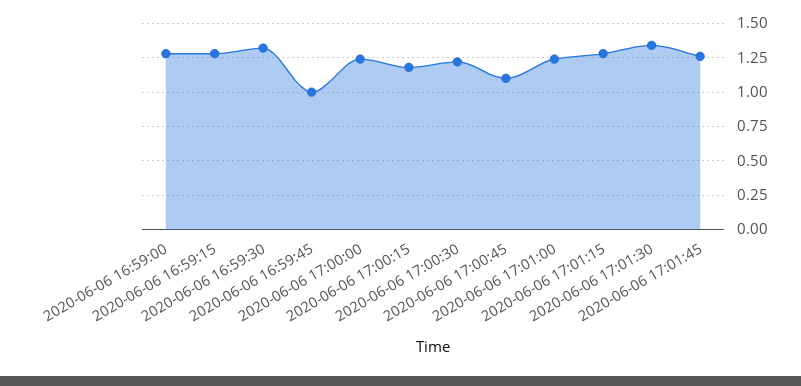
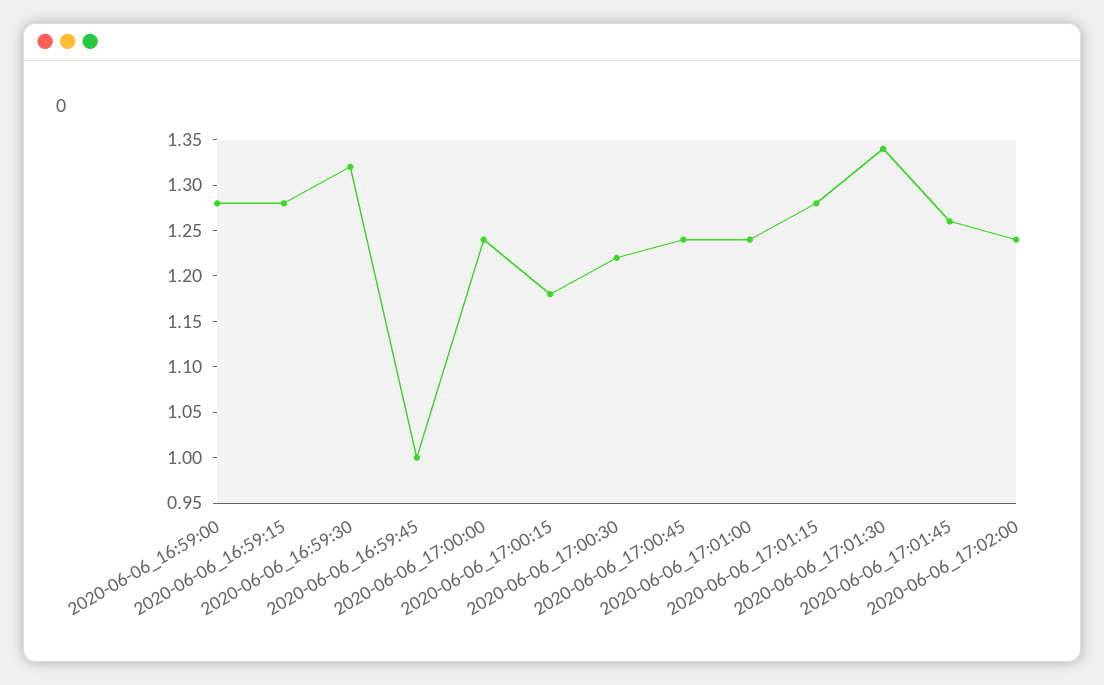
2020-06-06 17:00:45: 1.1 -> 1.24
2020-06-06_17:02:00: none -> 1.24

